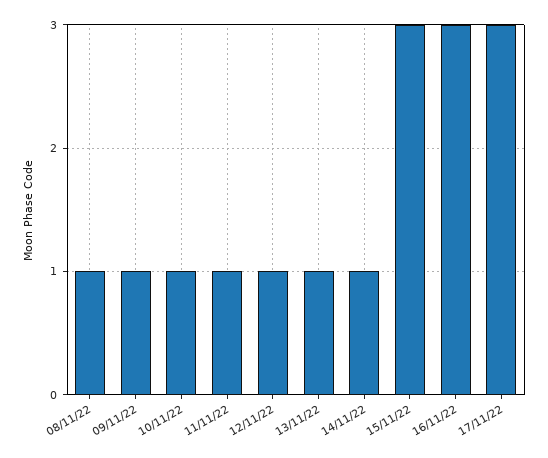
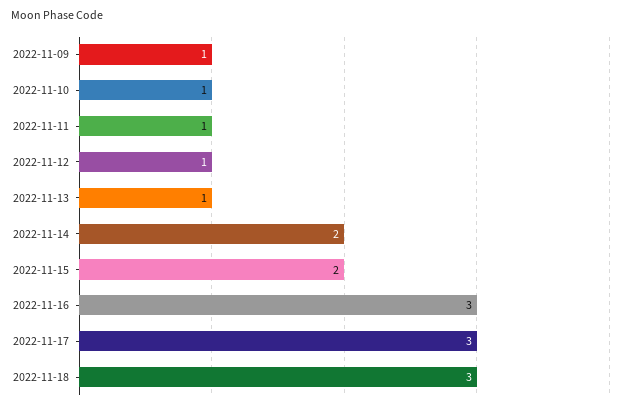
08/11/22: 1 -> none
14/11/22: 1 -> 2
15/11/22: 3 -> 2
2022-11-18: none -> 3

